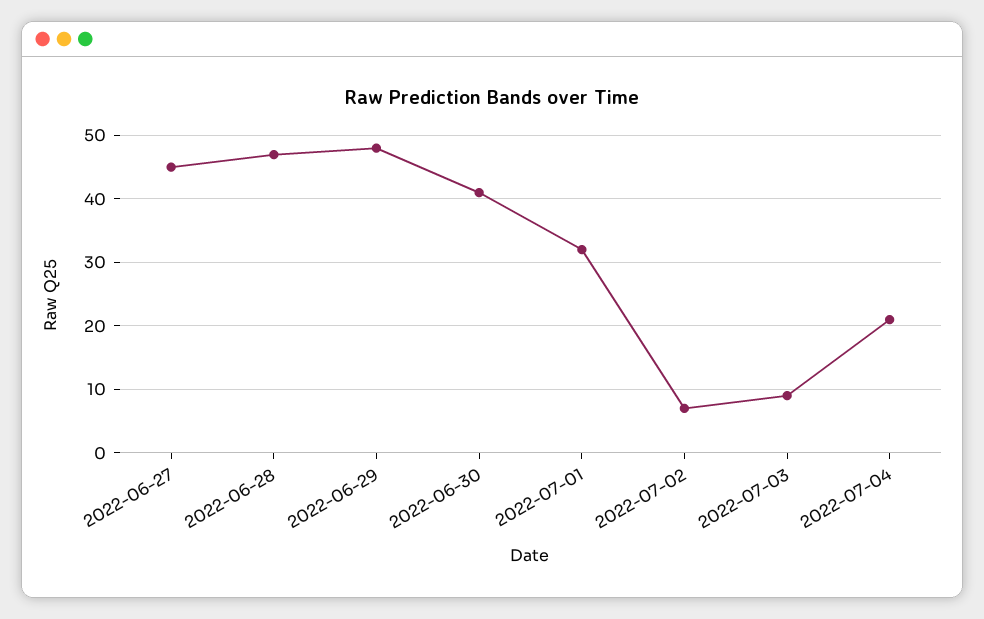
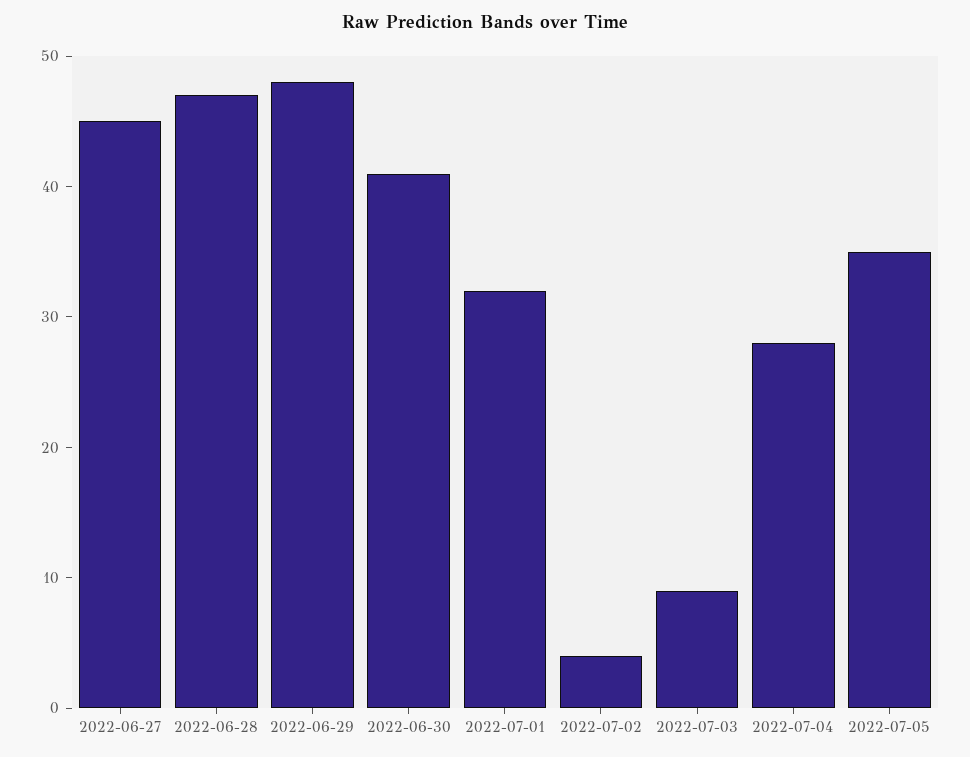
2022-07-02: 7 -> 4
2022-07-04: 21 -> 28
2022-07-05: none -> 35

